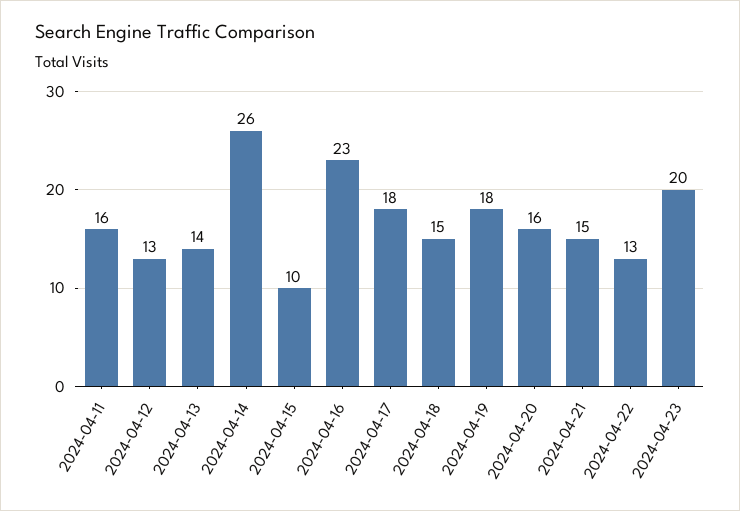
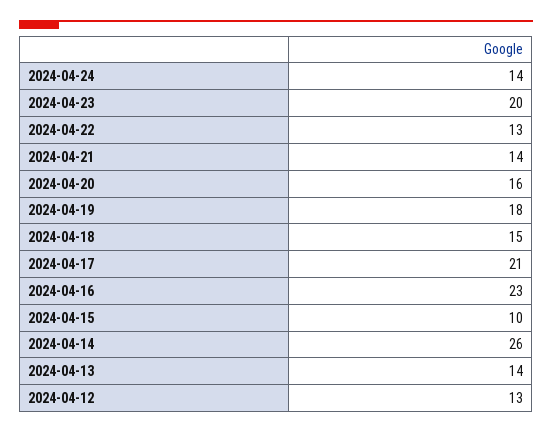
2024-04-11: 16 -> none
2024-04-17: 18 -> 21
2024-04-21: 15 -> 14
2024-04-24: none -> 14

